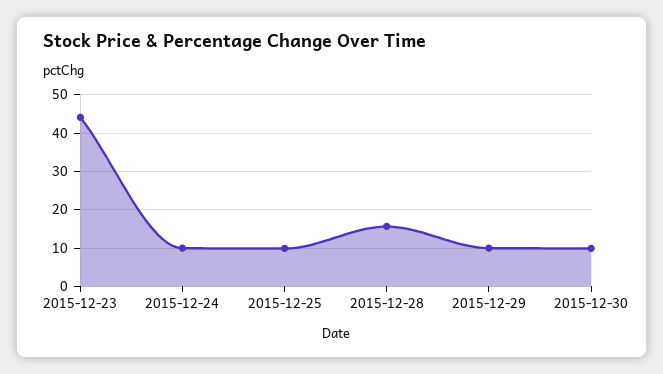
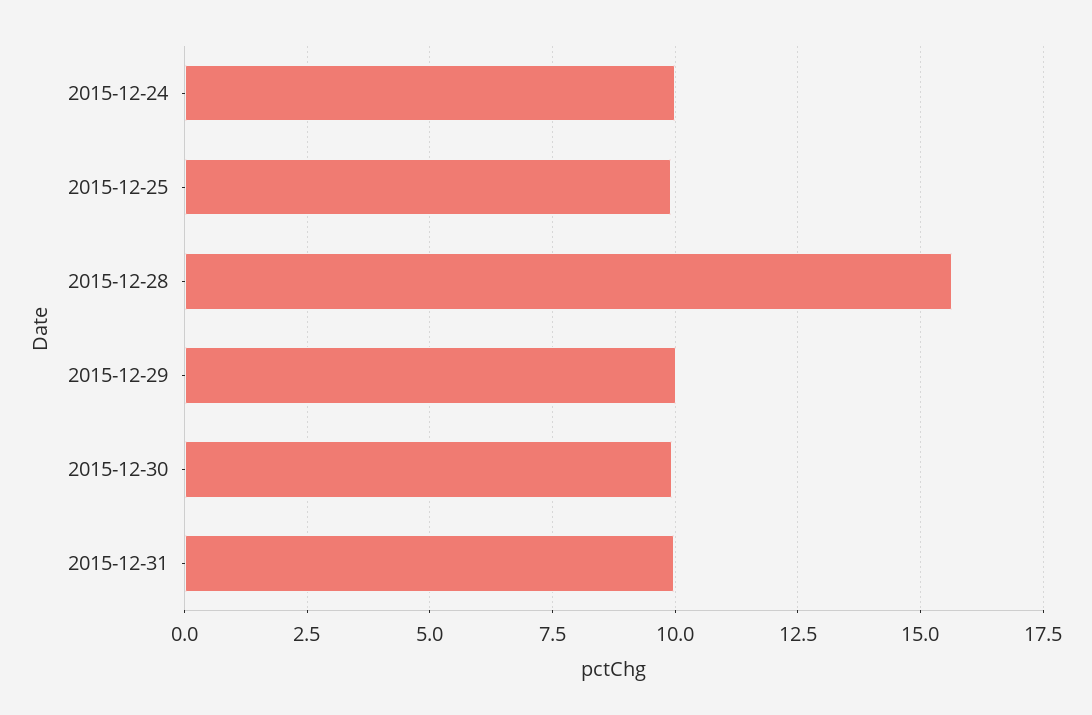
2015-12-23: 44 -> none
2015-12-31: none -> 10

